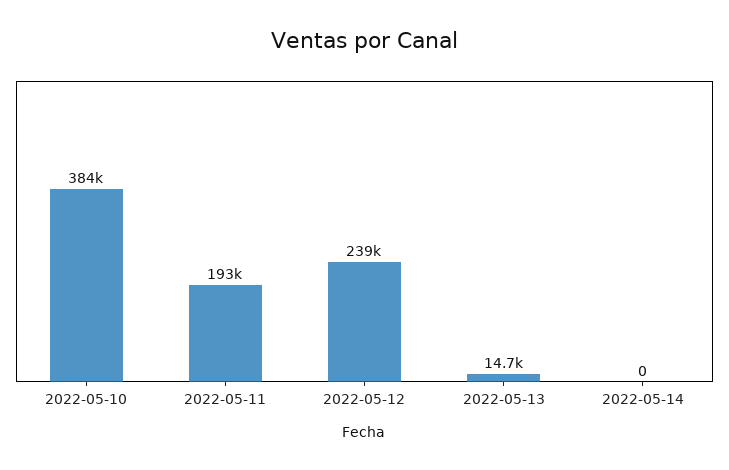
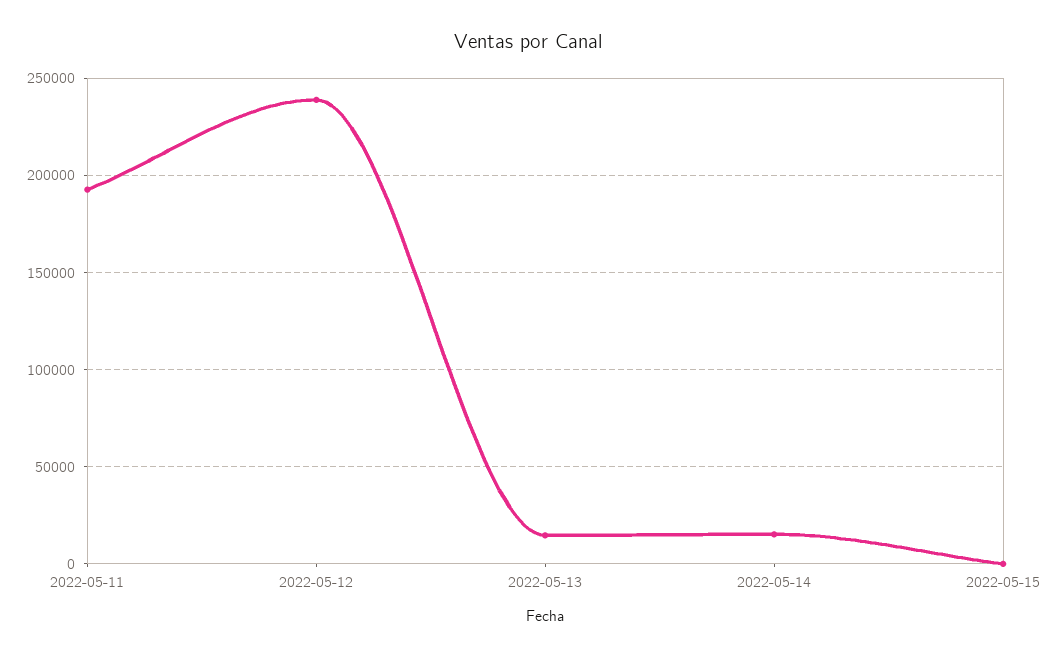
2022-05-10: 384000 -> none
2022-05-14: 0 -> 15000
2022-05-15: none -> 0

